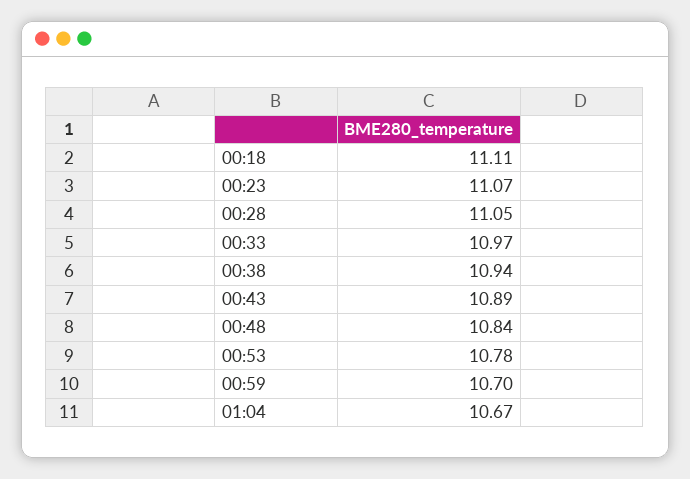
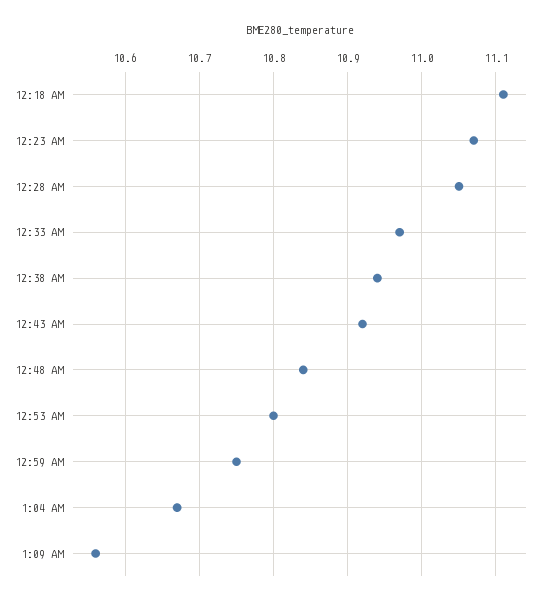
00:43: 10.89 -> 10.92
00:53: 10.78 -> 10.8
00:59: 10.7 -> 10.75
1:09 AM: none -> 10.56

